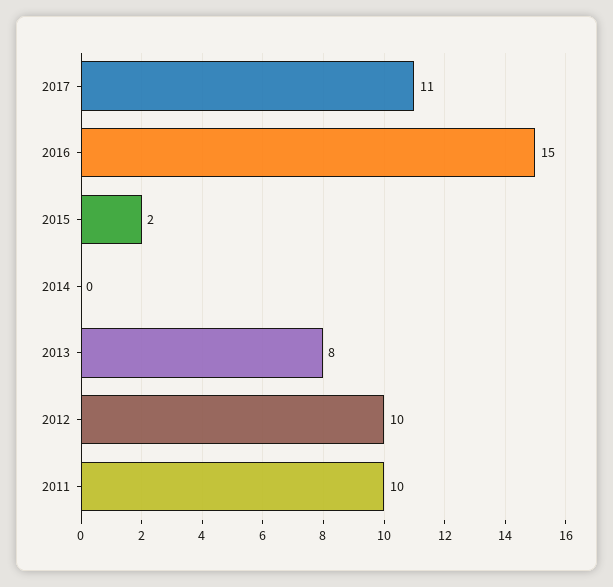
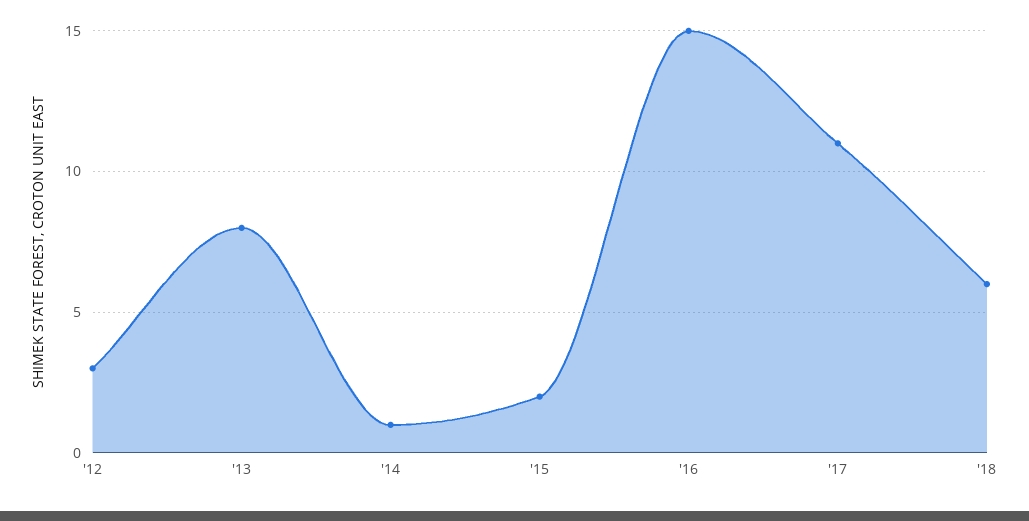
2014: 0 -> 1
2012: 10 -> 3
2011: 10 -> none
'18: none -> 6

